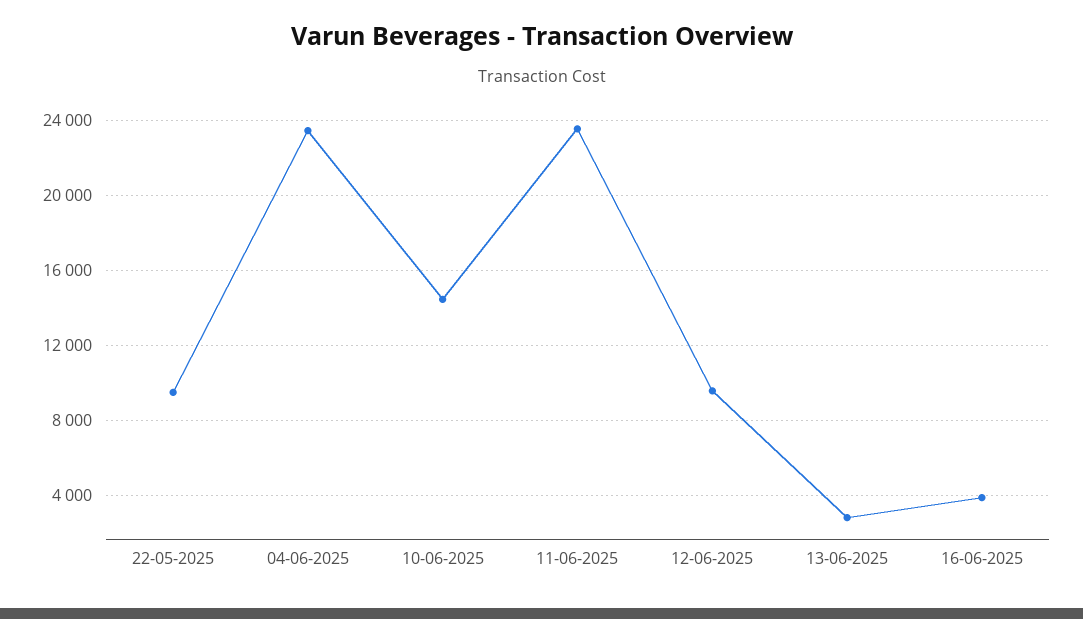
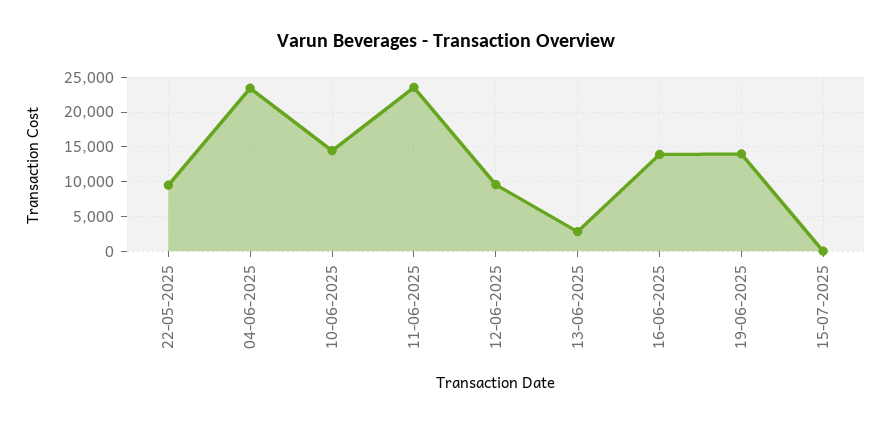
16-06-2025: 4000 -> 14000
19-06-2025: none -> 14000
15-07-2025: none -> 0

